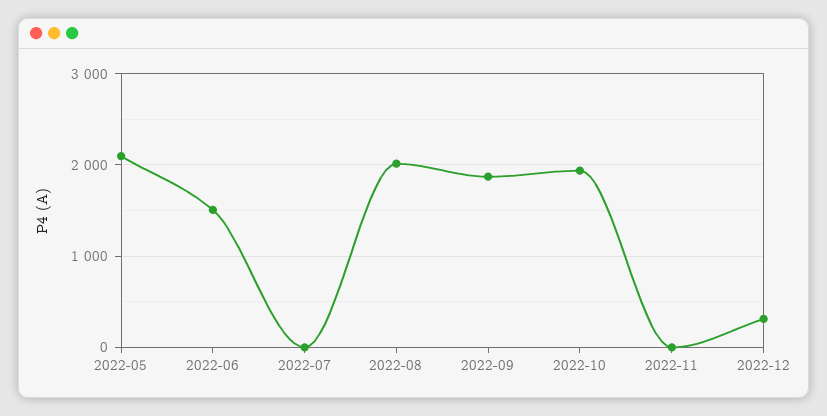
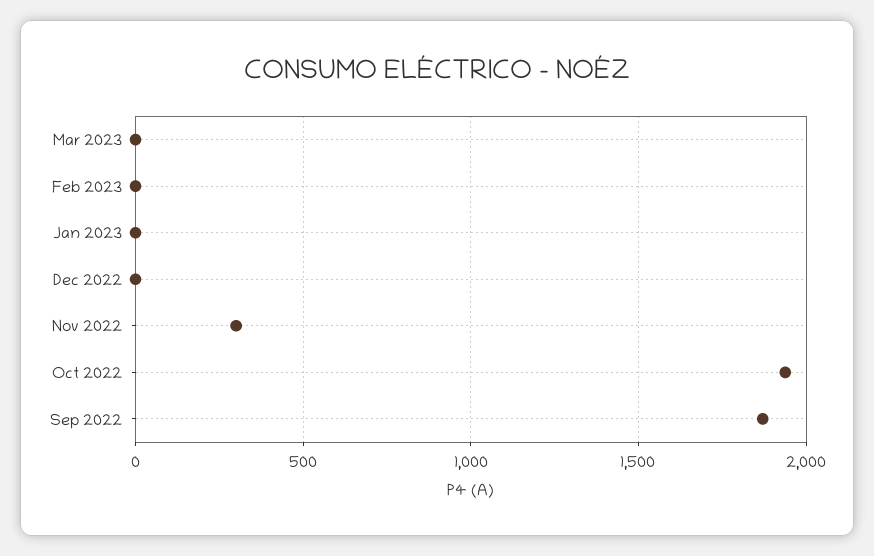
2022-05: 2100 -> none
2022-06: 1500 -> none
2022-07: 0 -> none
2022-08: 2000 -> none
2022-11: 0 -> 300
2022-12: 300 -> 0
Mar 2023: none -> 0
Feb 2023: none -> 0
Jan 2023: none -> 0

